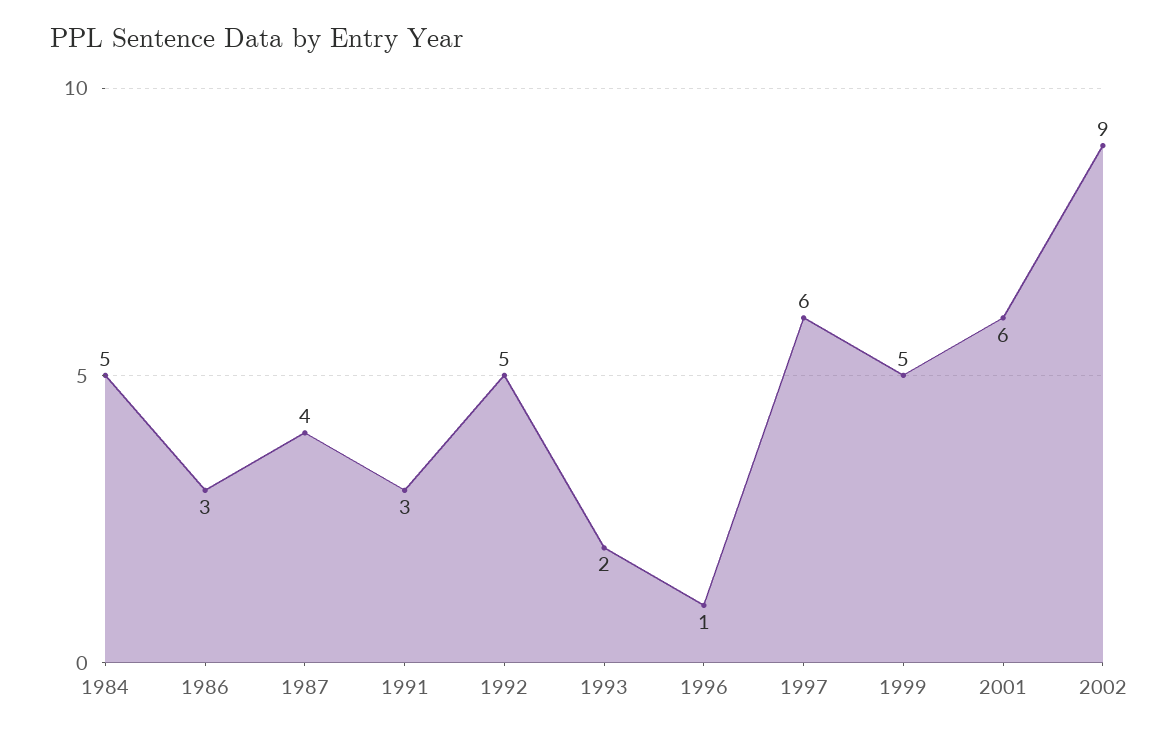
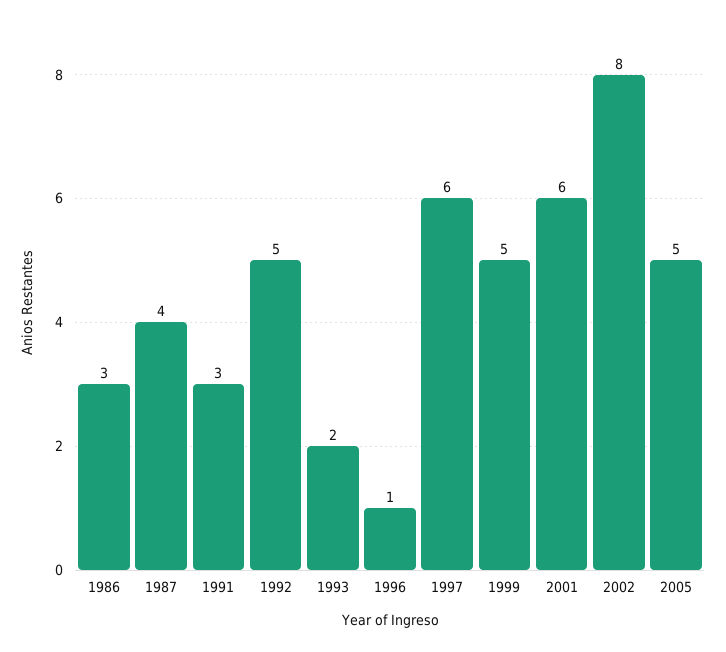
1984: 5 -> none
2002: 9 -> 8
2005: none -> 5

